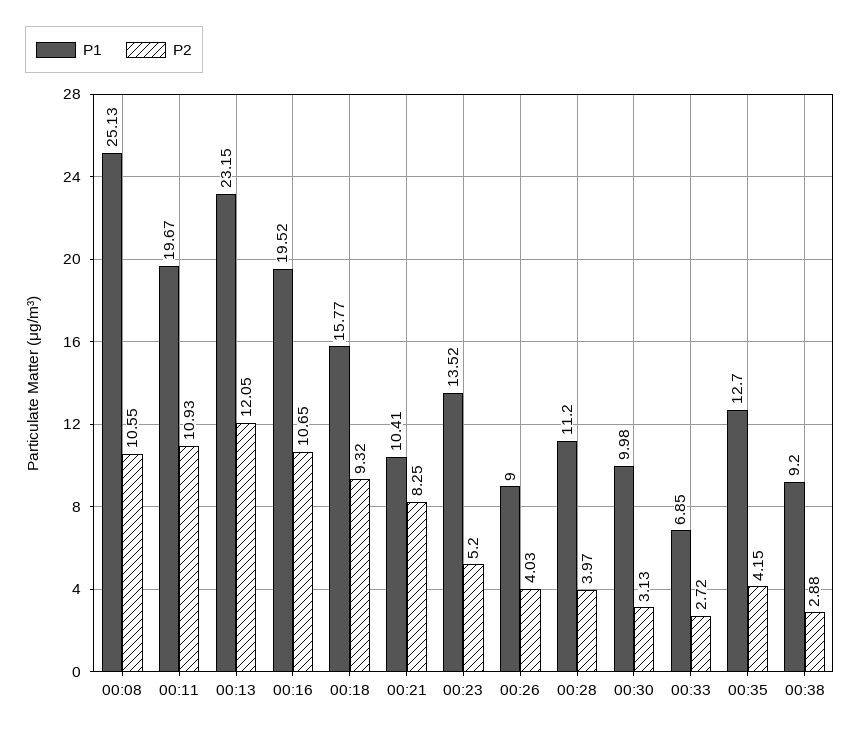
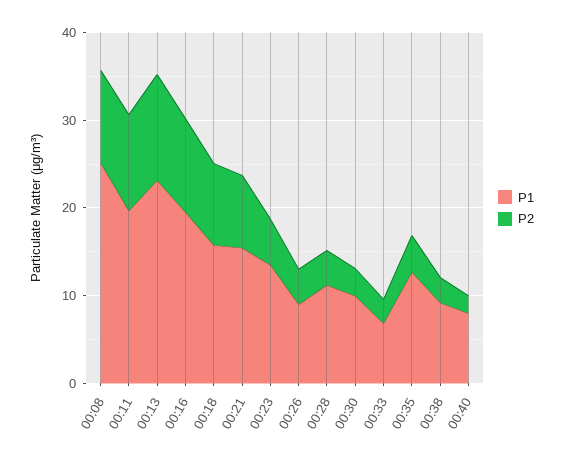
P1, 00:21: 10.41 -> 16
P1, 00:40: none -> 8
P2, 00:40: none -> 2

